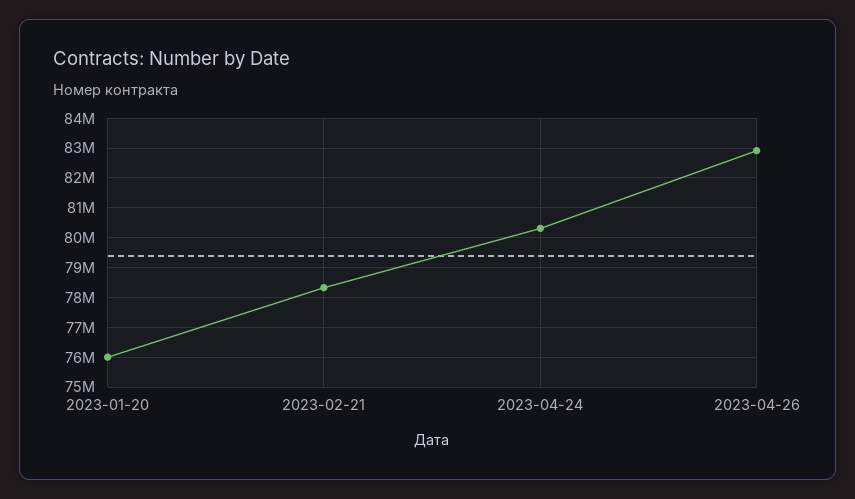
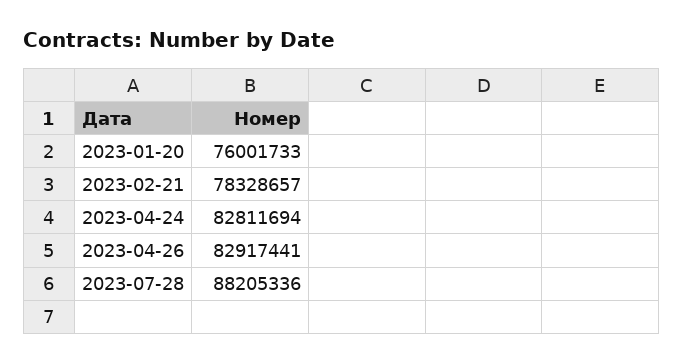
2023-04-24: 80250000 -> 82811694
2023-07-28: none -> 88205336

